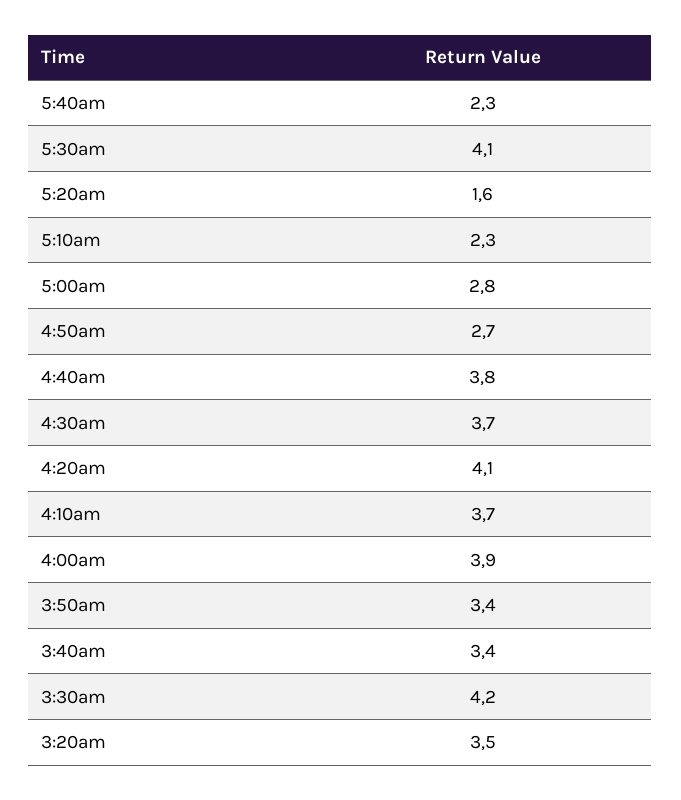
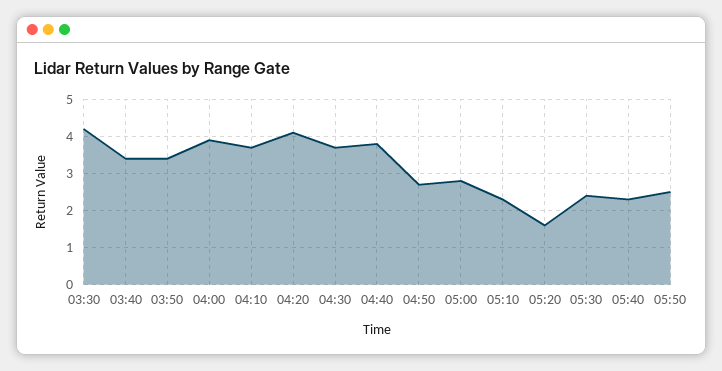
5:30am: 4.1 -> 2.5
3:20am: 3.5 -> none
05:50: none -> 2.5

